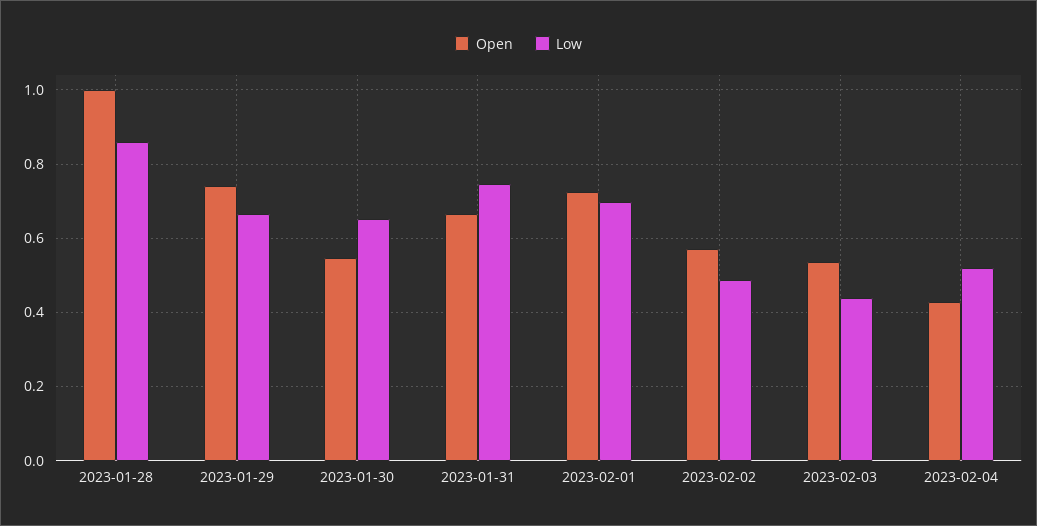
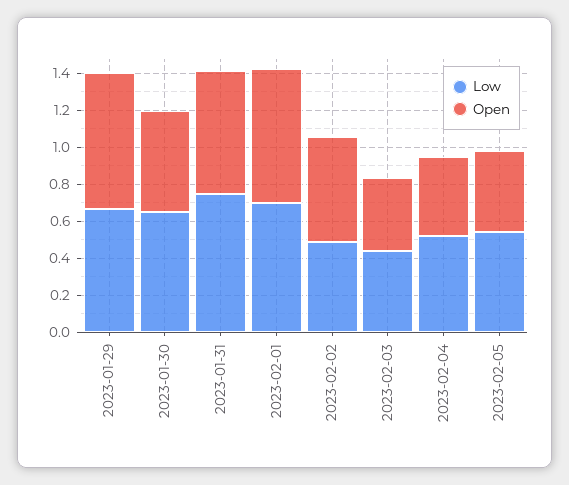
Open, 2023-01-28: 1 -> none
Low, 2023-01-28: 0.86 -> none
Open, 2023-02-03: 0.54 -> 0.4
Low, 2023-02-05: none -> 0.55
Open, 2023-02-05: none -> 0.45

